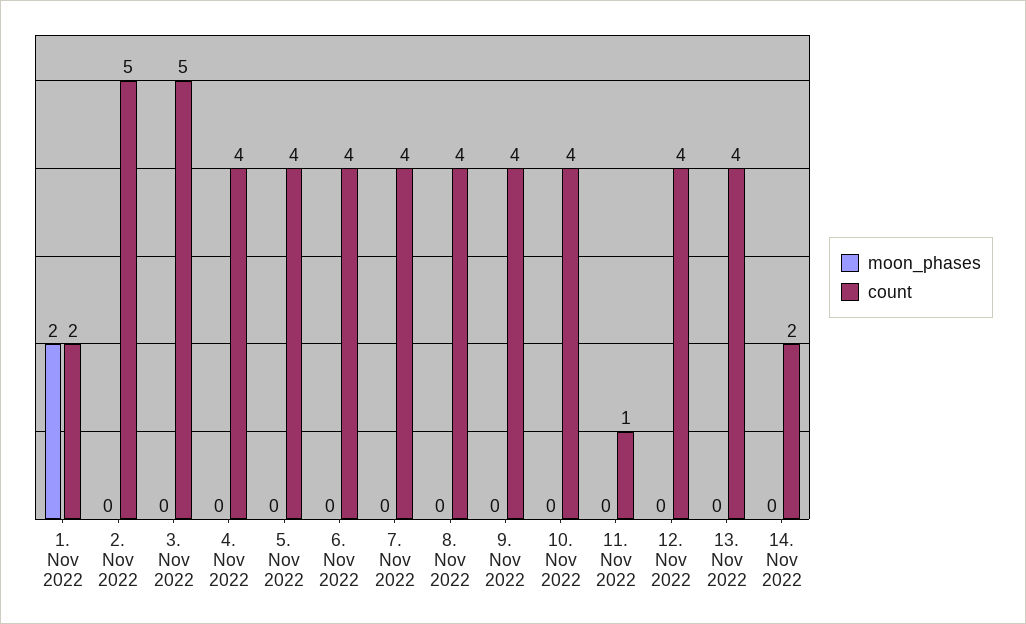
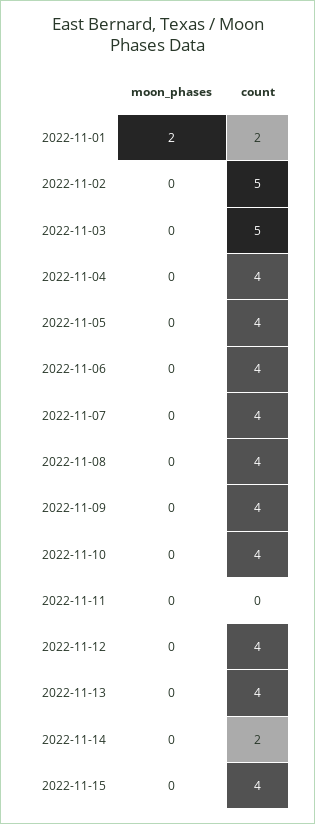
count, 11. Nov 2022: 1 -> 0
moon_phases, 2022-11-15: none -> 0
count, 2022-11-15: none -> 4

